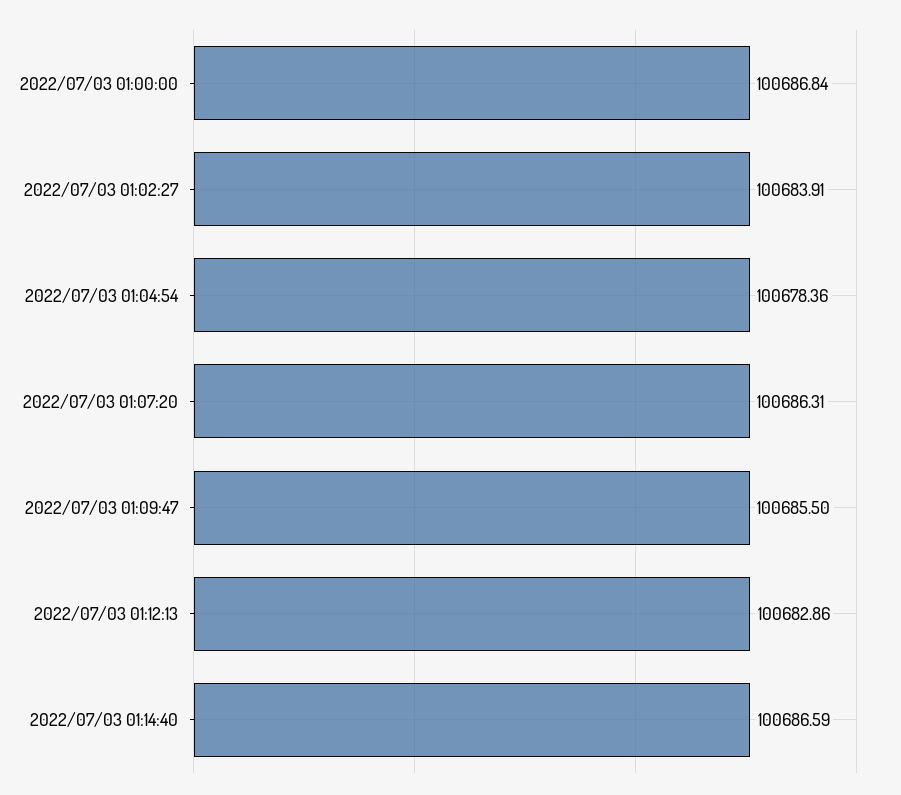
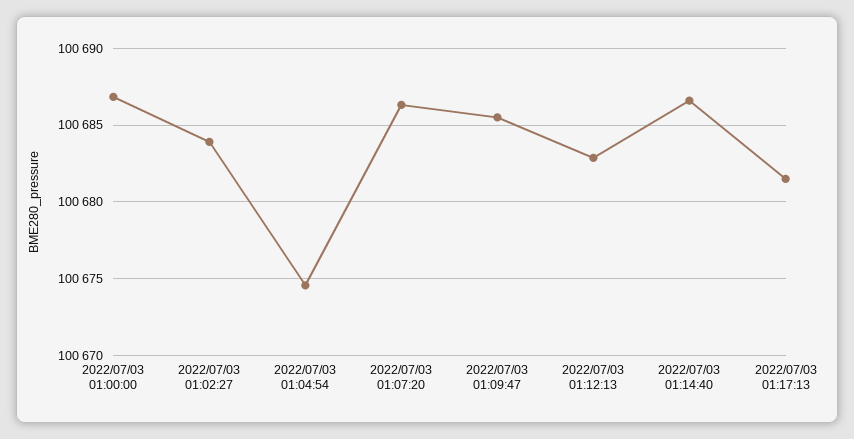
2022/07/03 01:04:54: 100678.36 -> 100674.5
2022/07/03 01:17:13: none -> 100681.5

